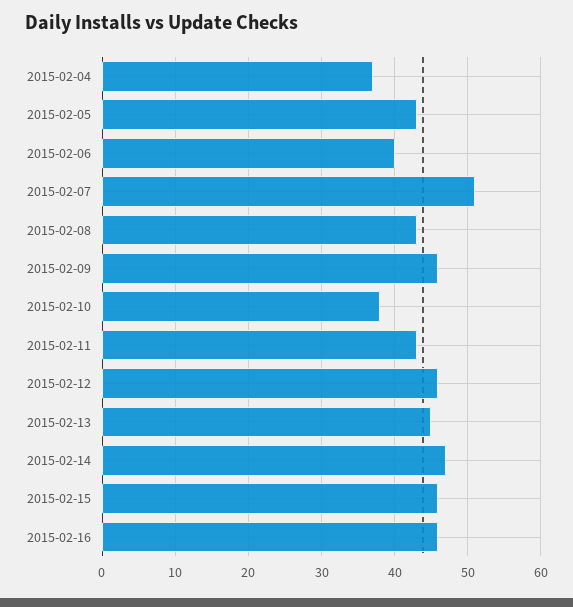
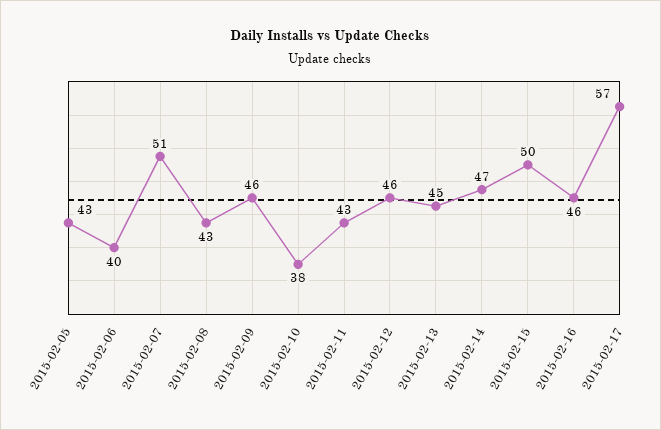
2015-02-04: 37 -> none
2015-02-15: 46 -> 50
2015-02-17: none -> 57

